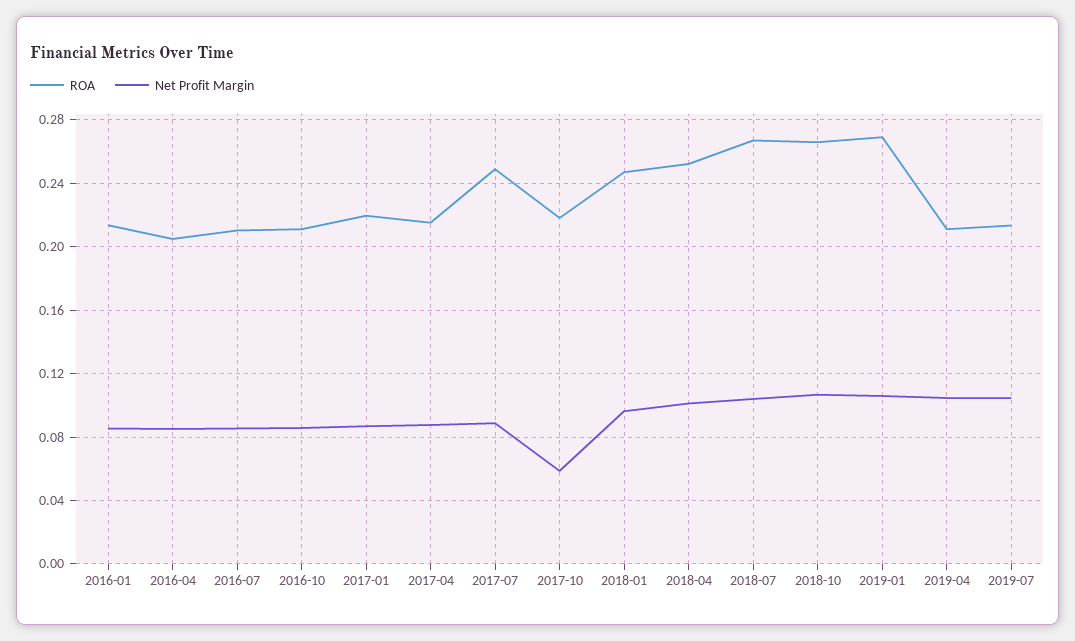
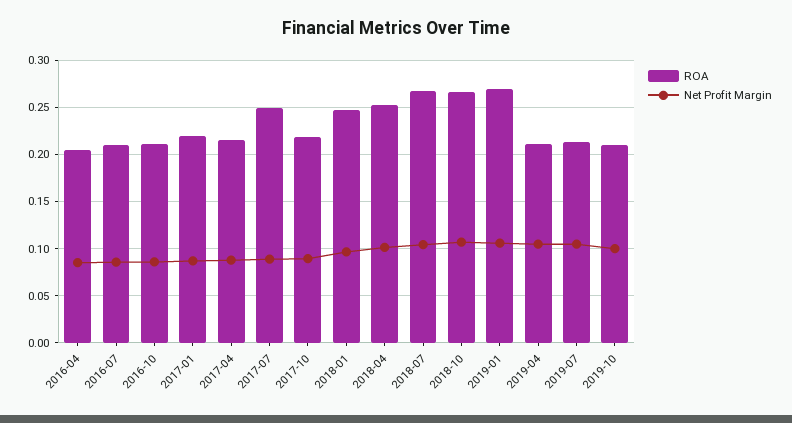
ROA, 2016-01: 0.215 -> none
Net Profit Margin, 2016-01: 0.085 -> none
Net Profit Margin, 2017-10: 0.06 -> 0.09
ROA, 2019-10: none -> 0.21
Net Profit Margin, 2019-10: none -> 0.1

